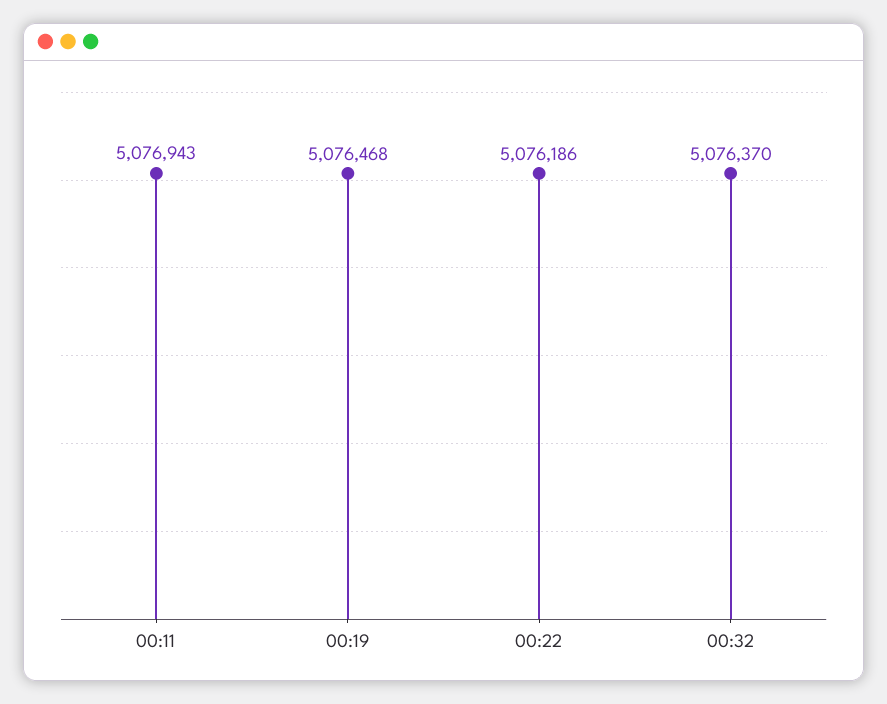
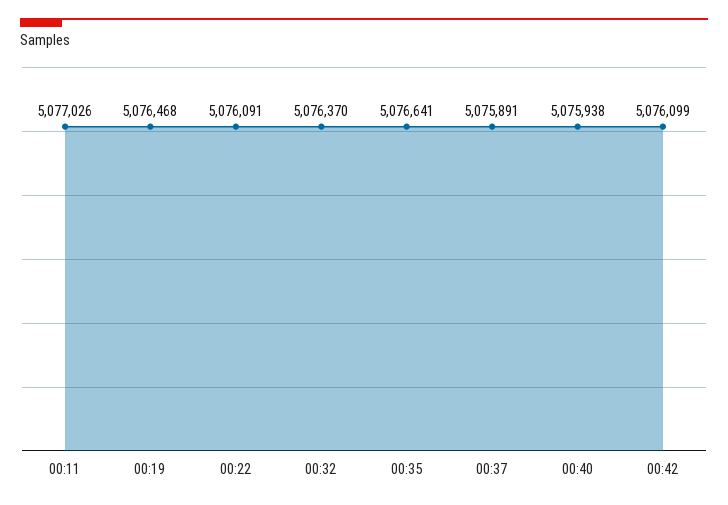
00:11: 5076943 -> 5077026
00:22: 5076186 -> 5076091
00:35: none -> 5076641
00:37: none -> 5075891
00:40: none -> 5075938
00:42: none -> 5076099

